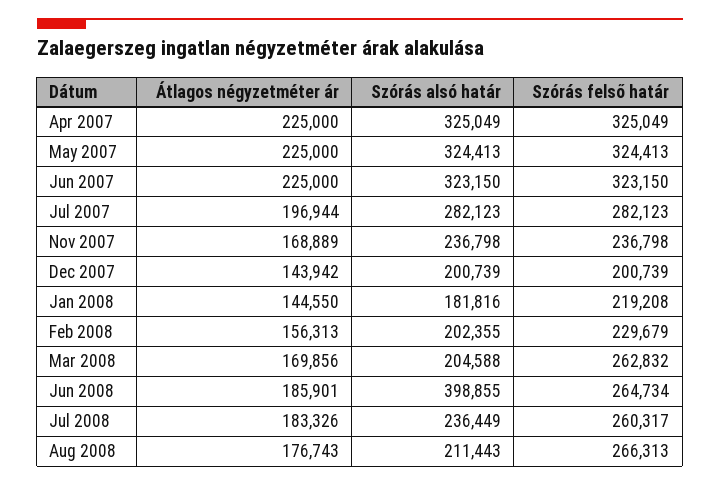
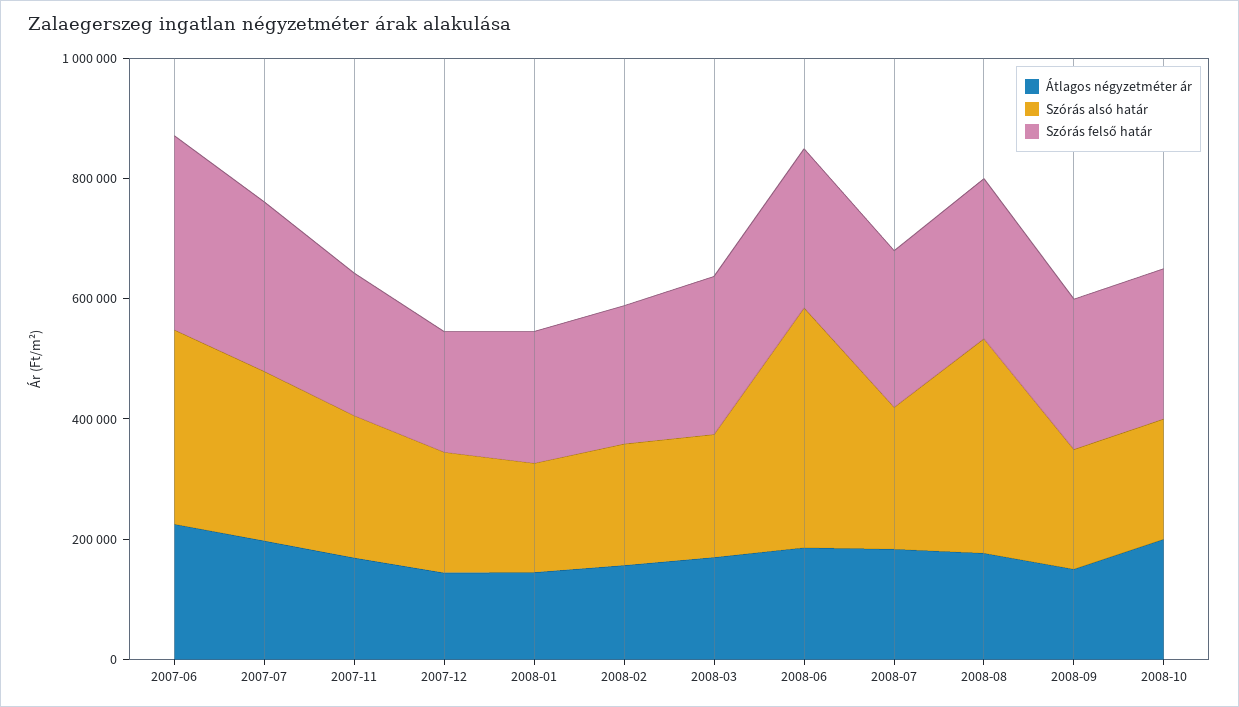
Átlagos négyzetméter ár, Apr 2007: 225000 -> none
Szórás alsó határ, Apr 2007: 325049 -> none
Szórás felső határ, Apr 2007: 325049 -> none
Átlagos négyzetméter ár, May 2007: 225000 -> none
Szórás alsó határ, May 2007: 324413 -> none
Szórás felső határ, May 2007: 324413 -> none
Szórás alsó határ, Aug 2008: 211443 -> 350000
Átlagos négyzetméter ár, 2008-09: none -> 150000
Szórás alsó határ, 2008-09: none -> 200000
Szórás felső határ, 2008-09: none -> 250000
Átlagos négyzetméter ár, 2008-10: none -> 200000
Szórás alsó határ, 2008-10: none -> 200000
Szórás felső határ, 2008-10: none -> 250000

